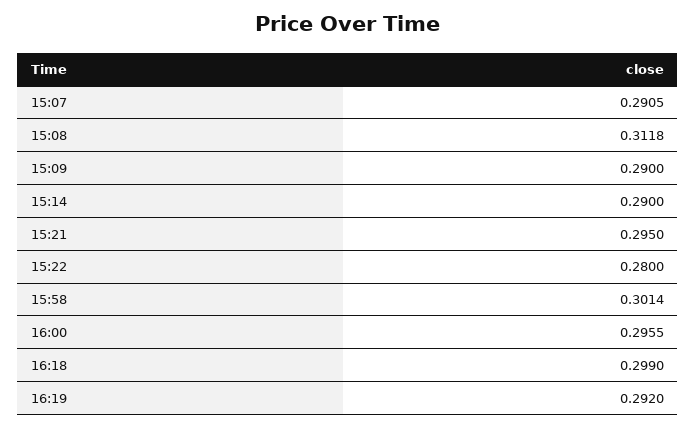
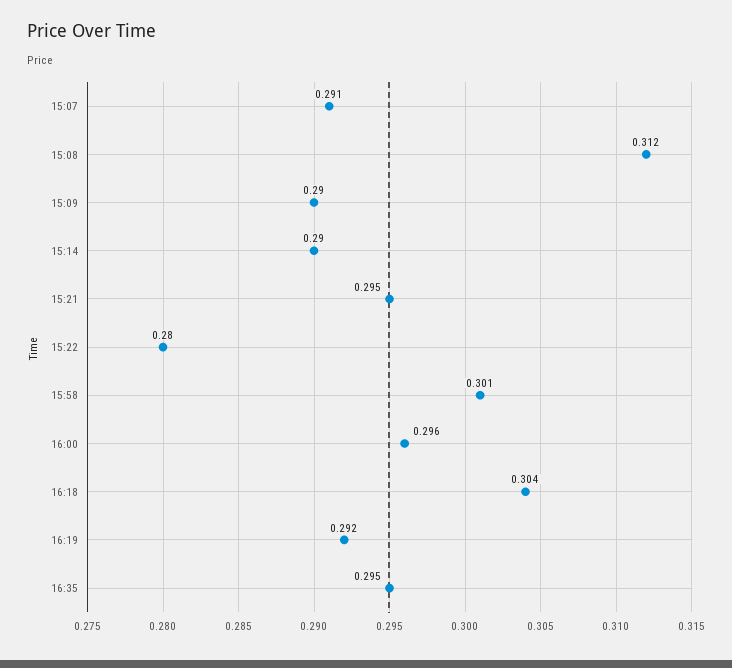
16:18: 0.299 -> 0.304
16:35: none -> 0.295

